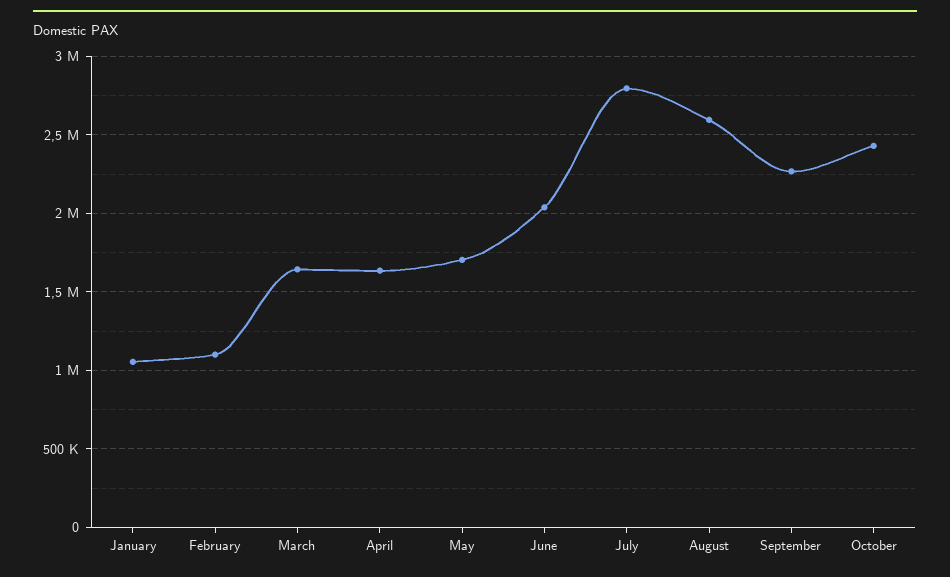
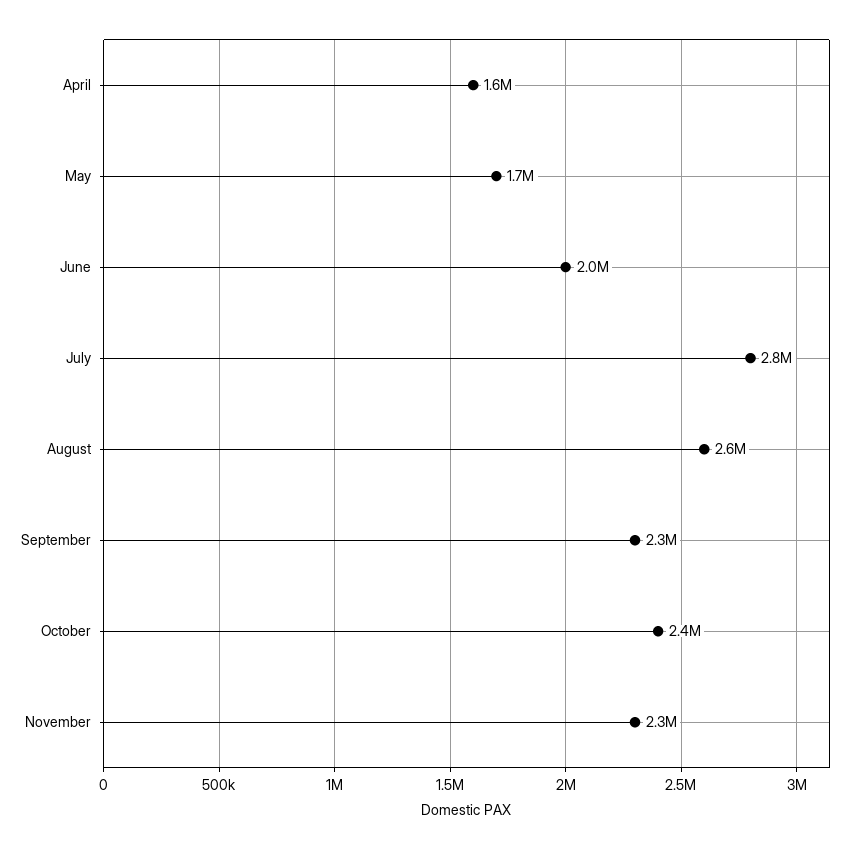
January: 1050000 -> none
February: 1100000 -> none
March: 1650000 -> none
November: none -> 2300000

